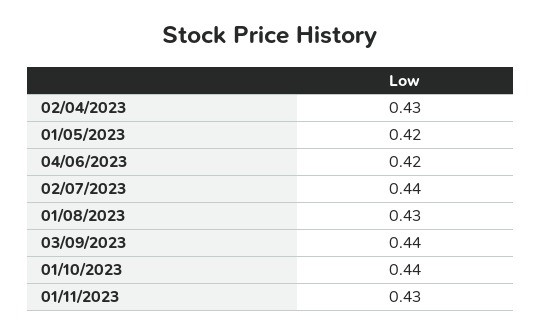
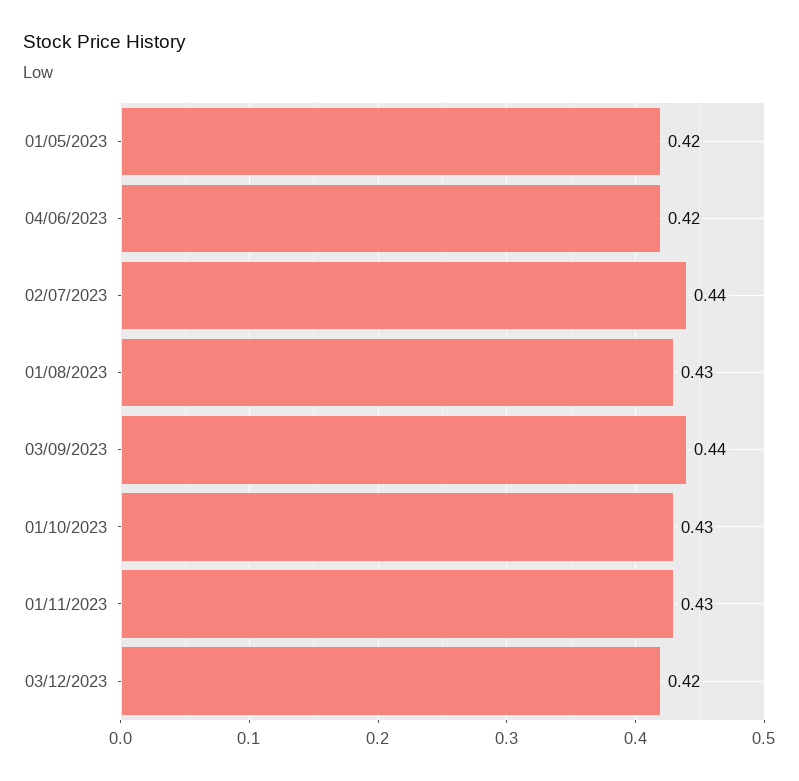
02/04/2023: 0.43 -> none
01/10/2023: 0.44 -> 0.43
03/12/2023: none -> 0.42

